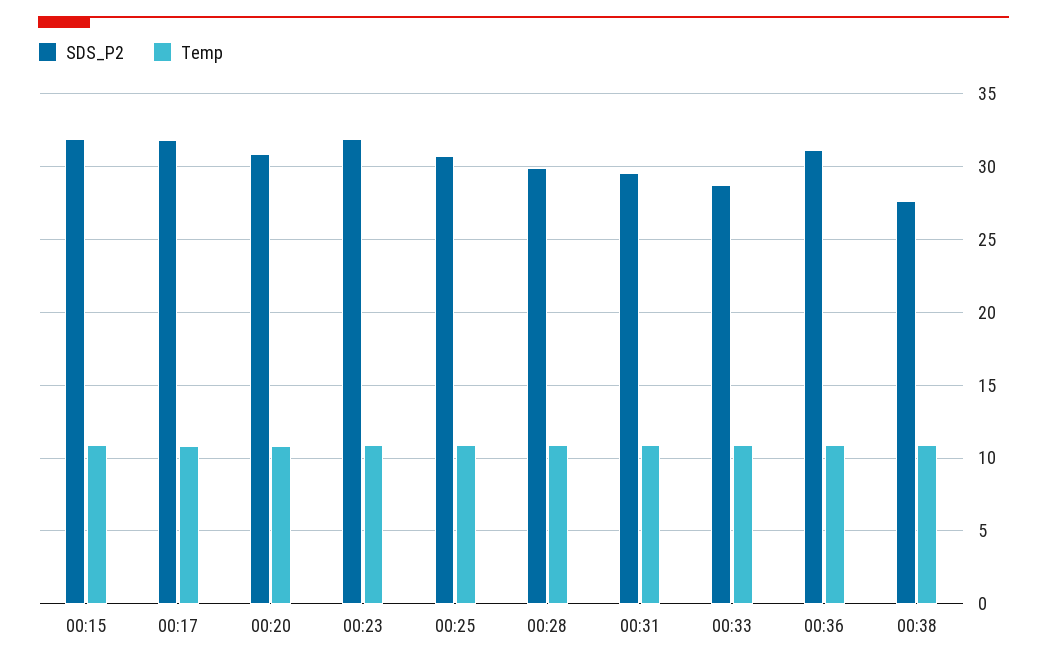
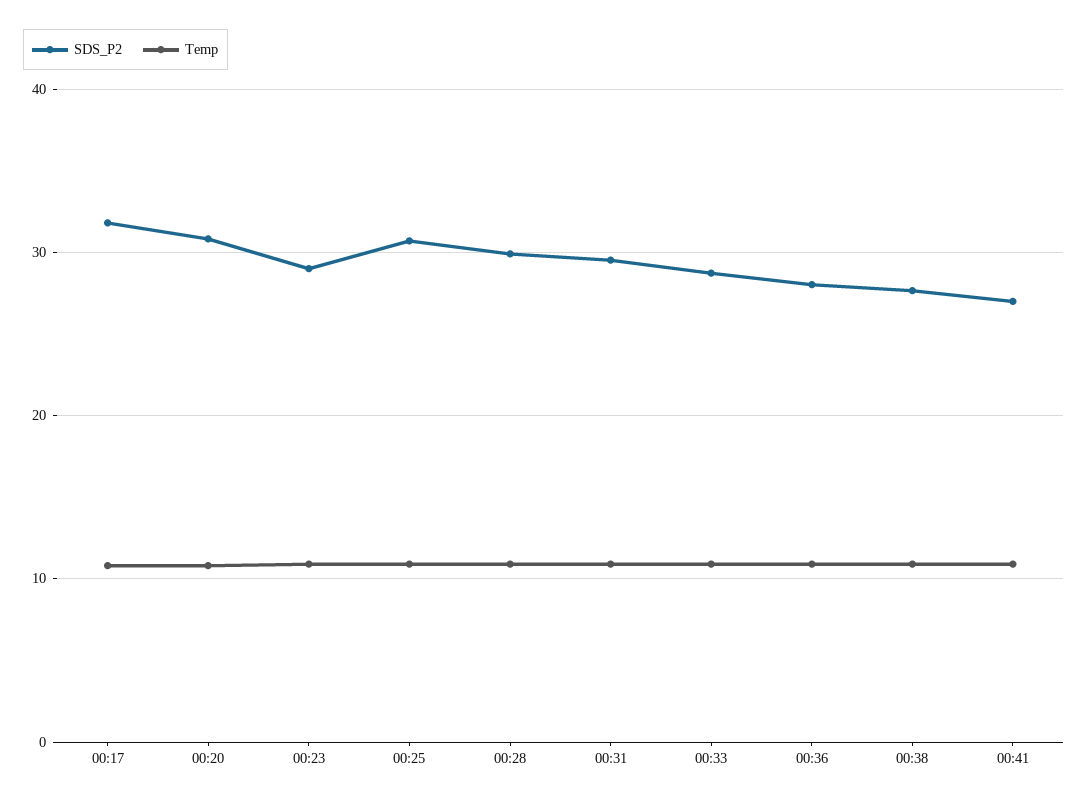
SDS_P2, 00:15: 32 -> none
Temp, 00:15: 11 -> none
SDS_P2, 00:23: 32 -> 29
SDS_P2, 00:36: 31 -> 28
SDS_P2, 00:41: none -> 27
Temp, 00:41: none -> 11

